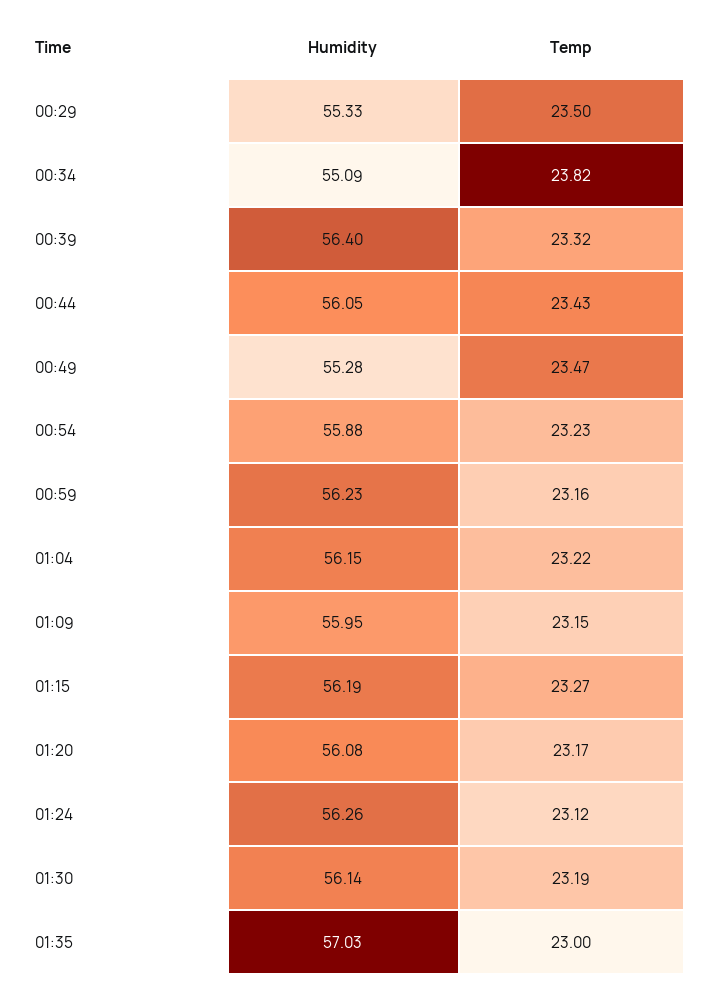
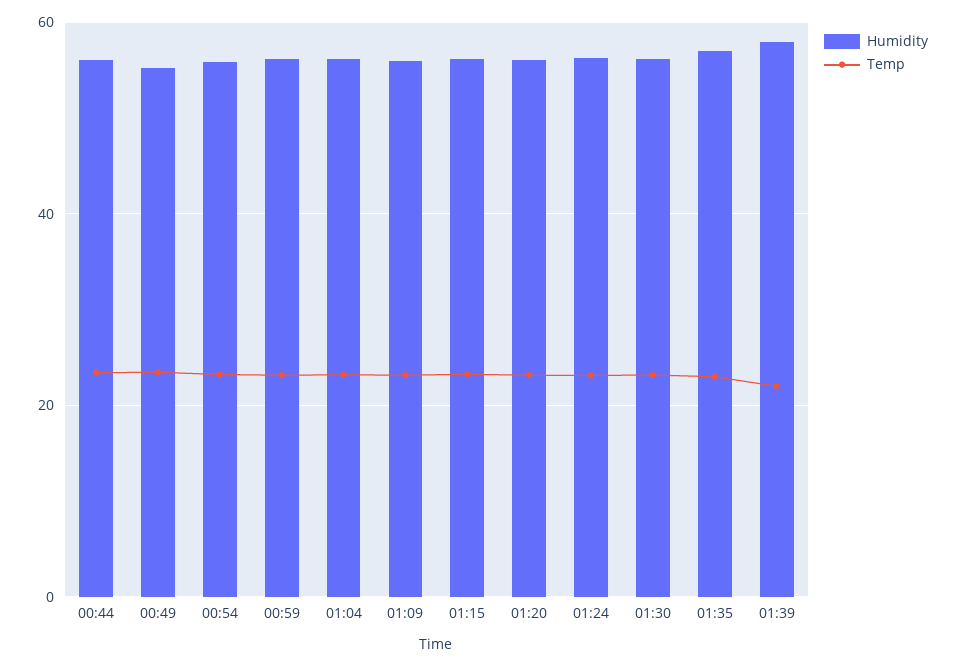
Humidity, 00:29: 55.33 -> none
Temp, 00:29: 23.5 -> none
Humidity, 00:34: 55.09 -> none
Temp, 00:34: 23.82 -> none
Humidity, 00:39: 56.4 -> none
Temp, 00:39: 23.32 -> none
Humidity, 01:39: none -> 58
Temp, 01:39: none -> 22

